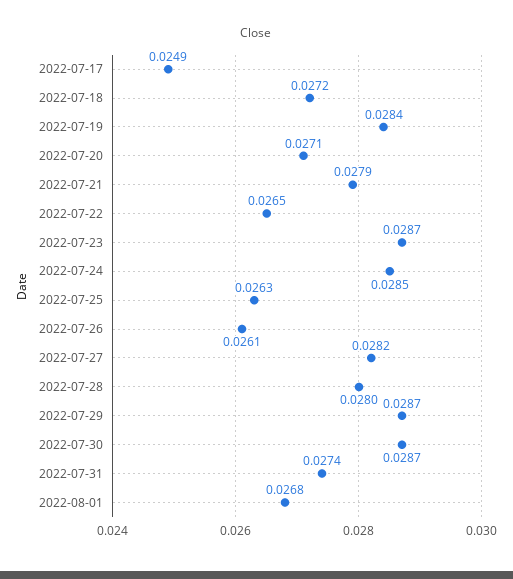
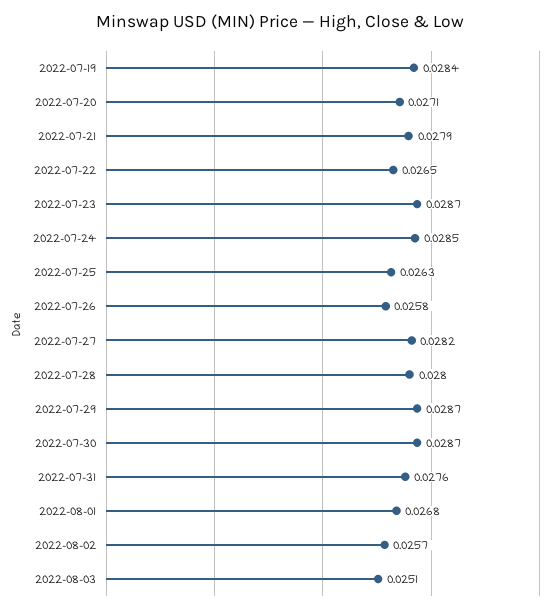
2022-07-17: 0.0249 -> none
2022-07-18: 0.0272 -> none
2022-07-26: 0.0261 -> 0.0258
2022-07-31: 0.0274 -> 0.0276
2022-08-02: none -> 0.0257
2022-08-03: none -> 0.0251

